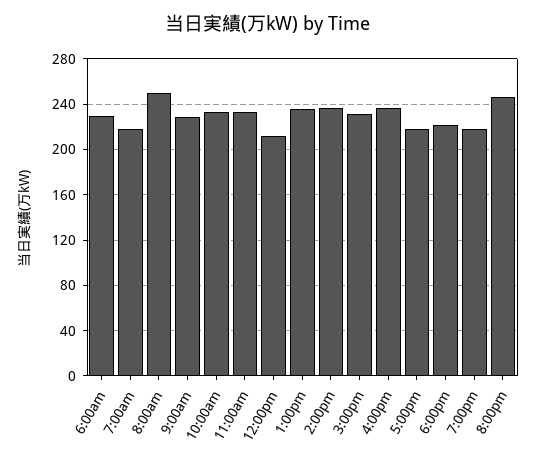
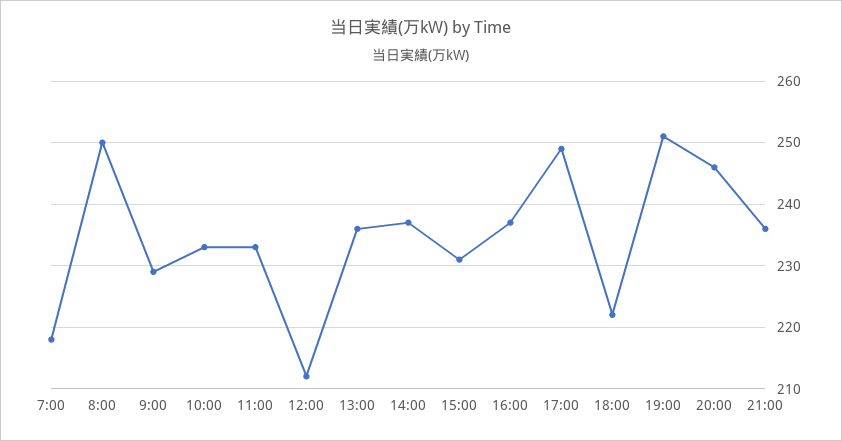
6:00am: 230 -> none
5:00pm: 220 -> 249
7:00pm: 220 -> 251
21:00: none -> 236

